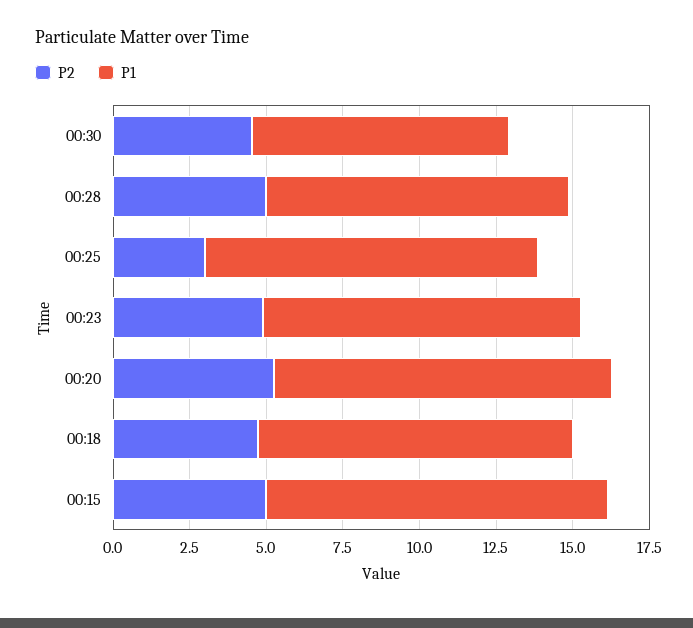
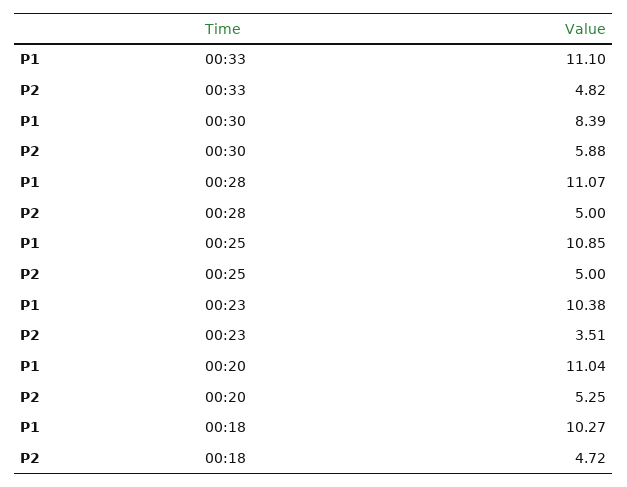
P2, 00:30: 4.5 -> 5.88
P1, 00:28: 10 -> 11.07
P2, 00:25: 3 -> 5
P2, 00:23: 5 -> 3.51
P2, 00:15: 5 -> none
P1, 00:15: 11 -> none
P1, 00:33: none -> 11.1
P2, 00:33: none -> 4.82

